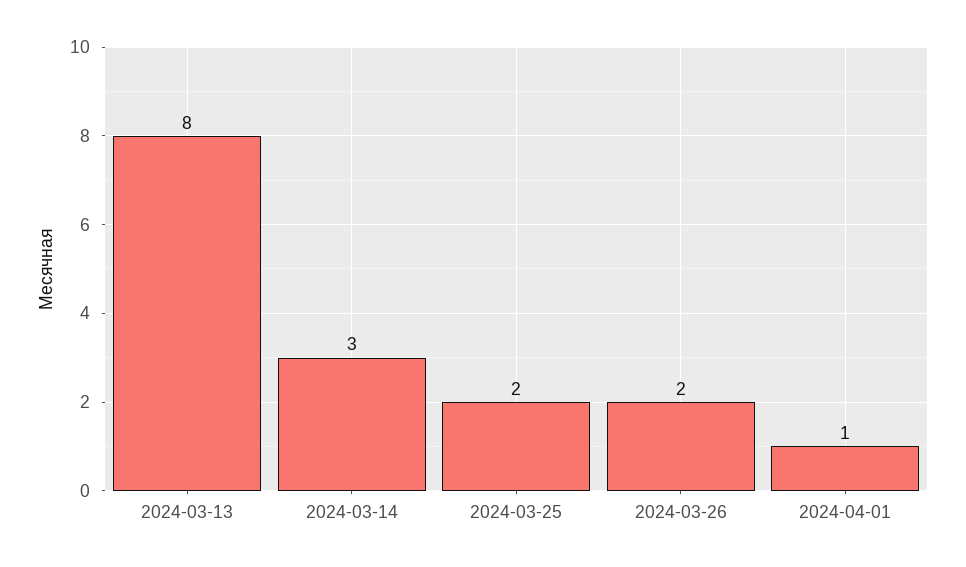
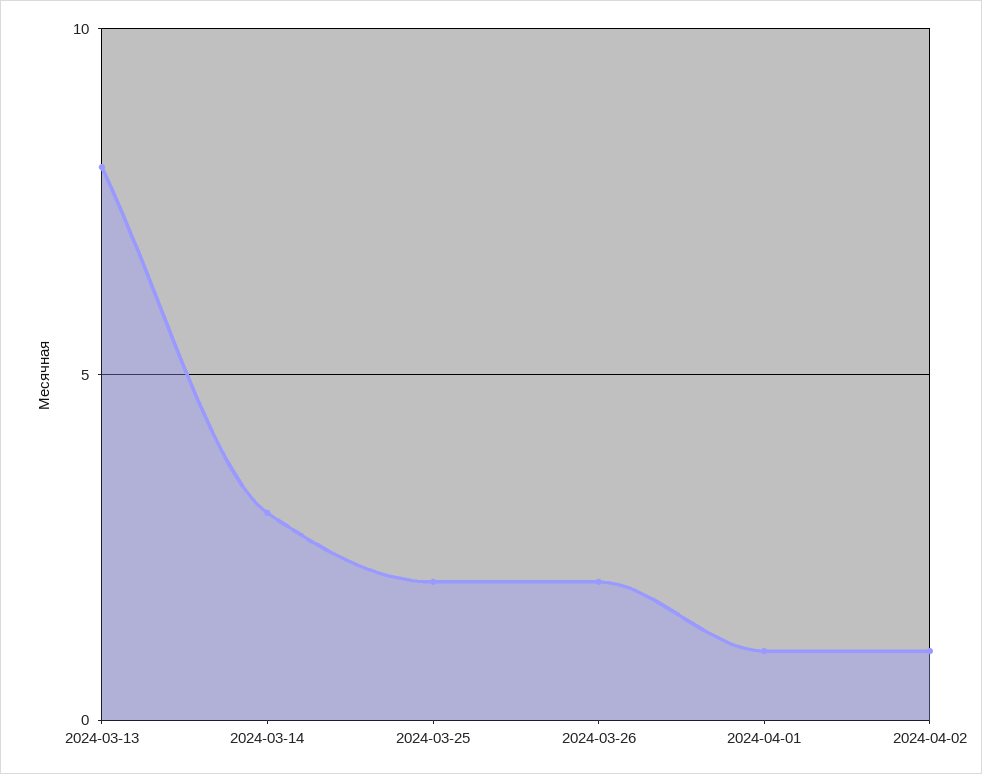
2024-04-02: none -> 1

